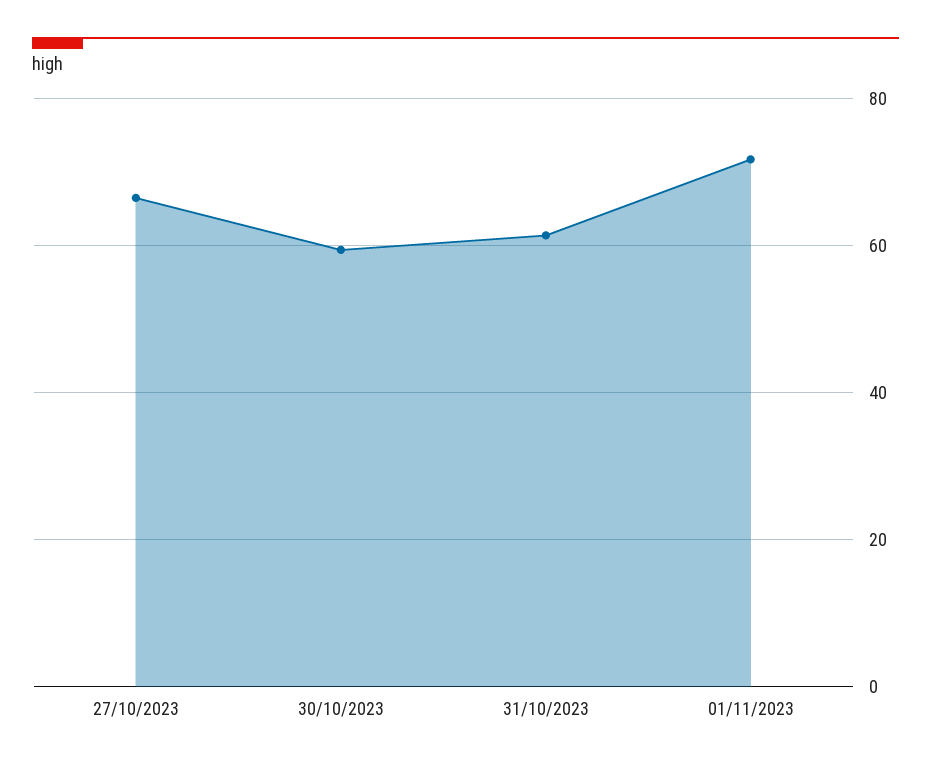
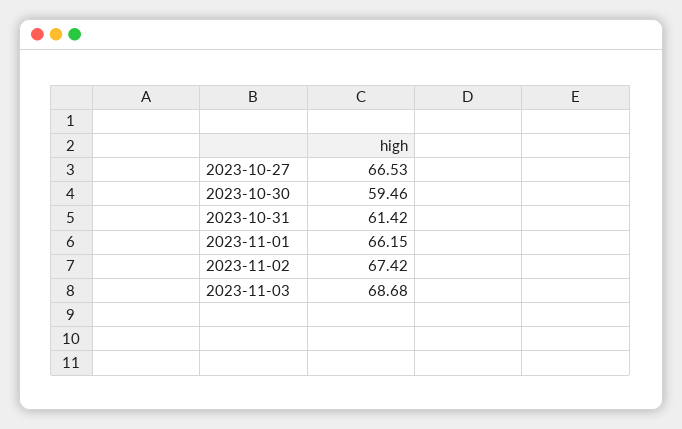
01/11/2023: 72 -> 66.15
2023-11-02: none -> 67.42
2023-11-03: none -> 68.68

